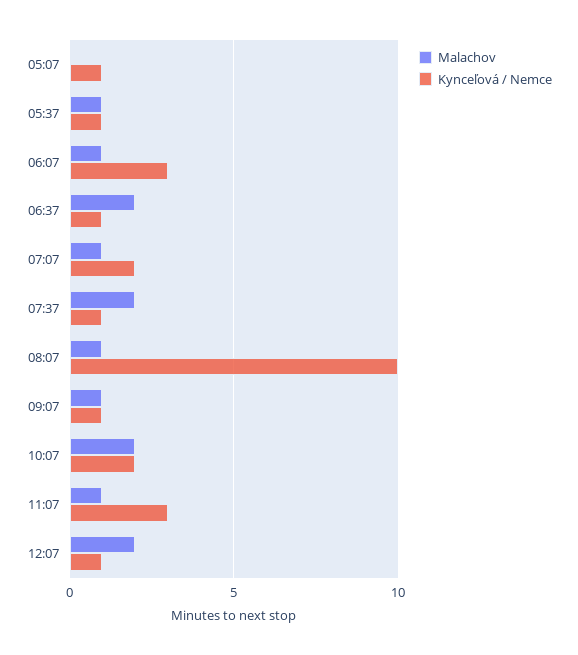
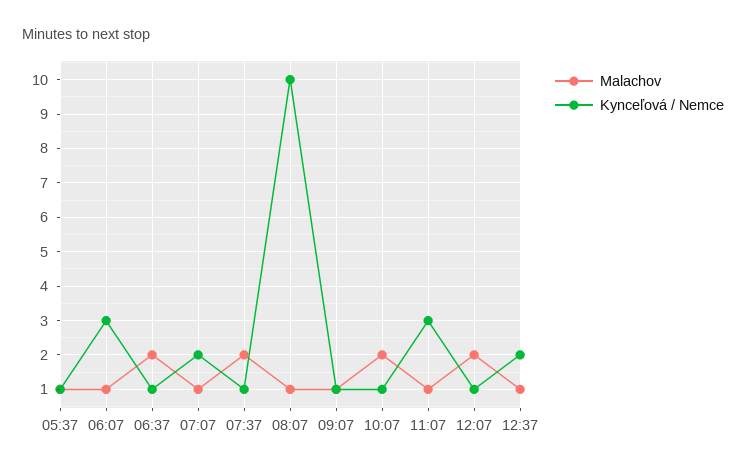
Malachov, 05:07: 0 -> none
Kynceľová / Nemce, 05:07: 1 -> none
Kynceľová / Nemce, 10:07: 2 -> 1
Malachov, 12:37: none -> 1
Kynceľová / Nemce, 12:37: none -> 2

